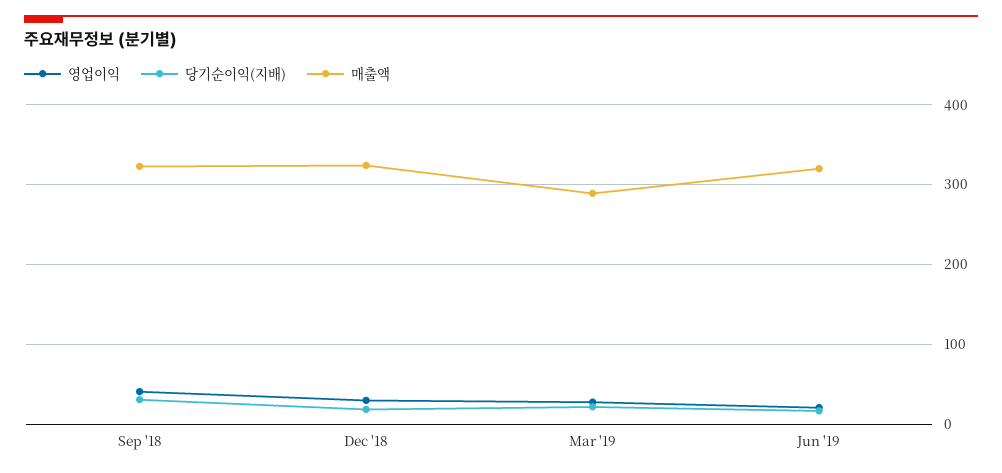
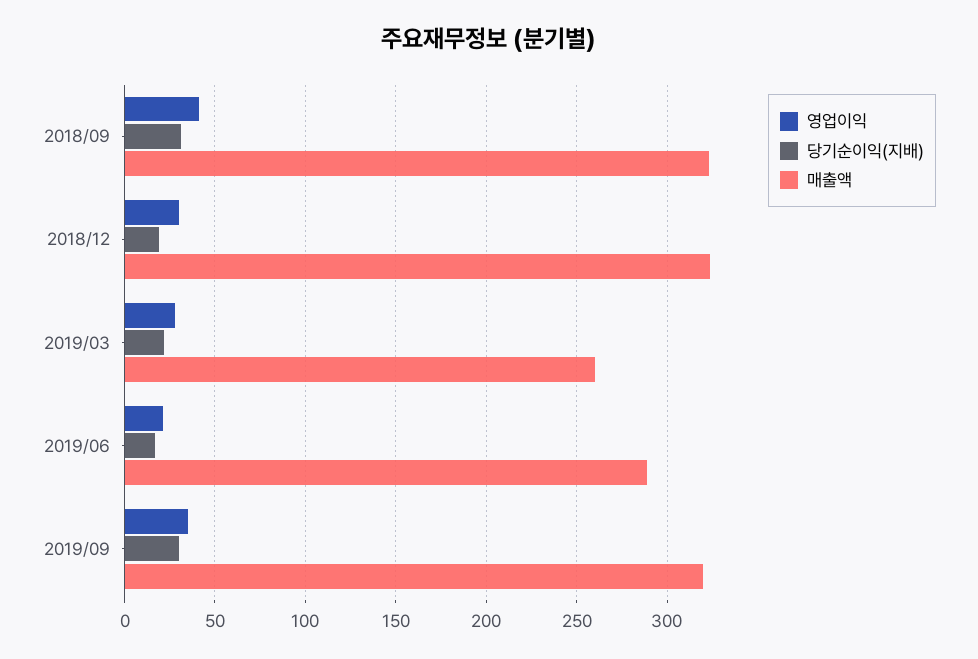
매출액, Mar '19: 290 -> 260
매출액, Jun '19: 320 -> 290
영업이익, 2019/09: none -> 35
당기순이익(지배), 2019/09: none -> 30
매출액, 2019/09: none -> 320

